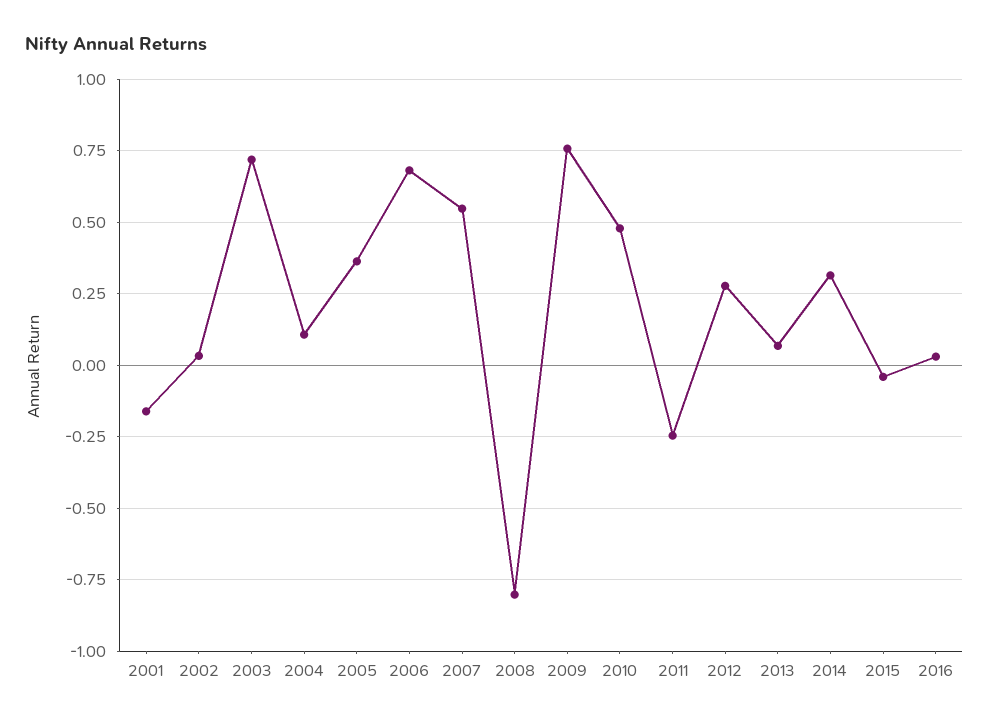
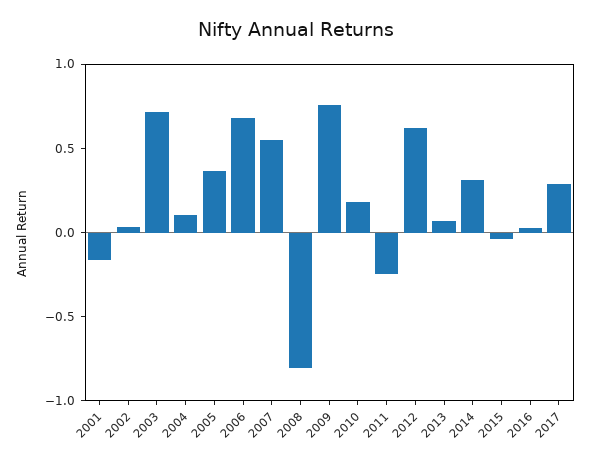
2010: 0.475 -> 0.2
2012: 0.275 -> 0.6
2017: none -> 0.3

